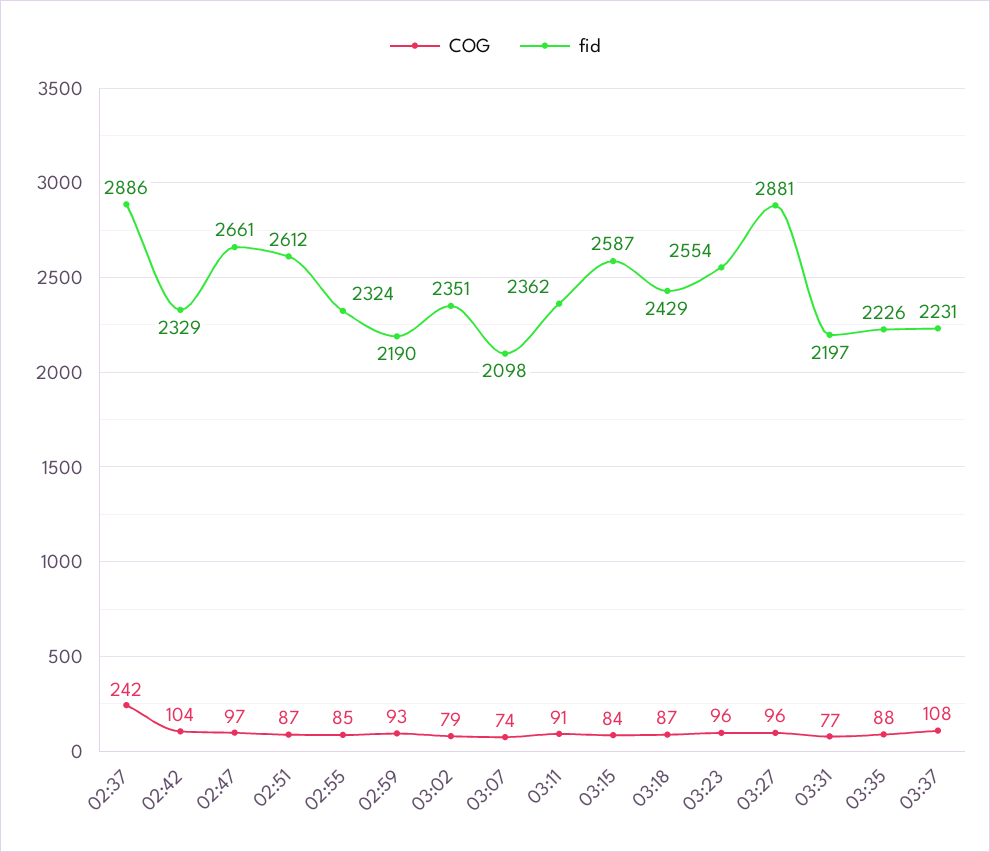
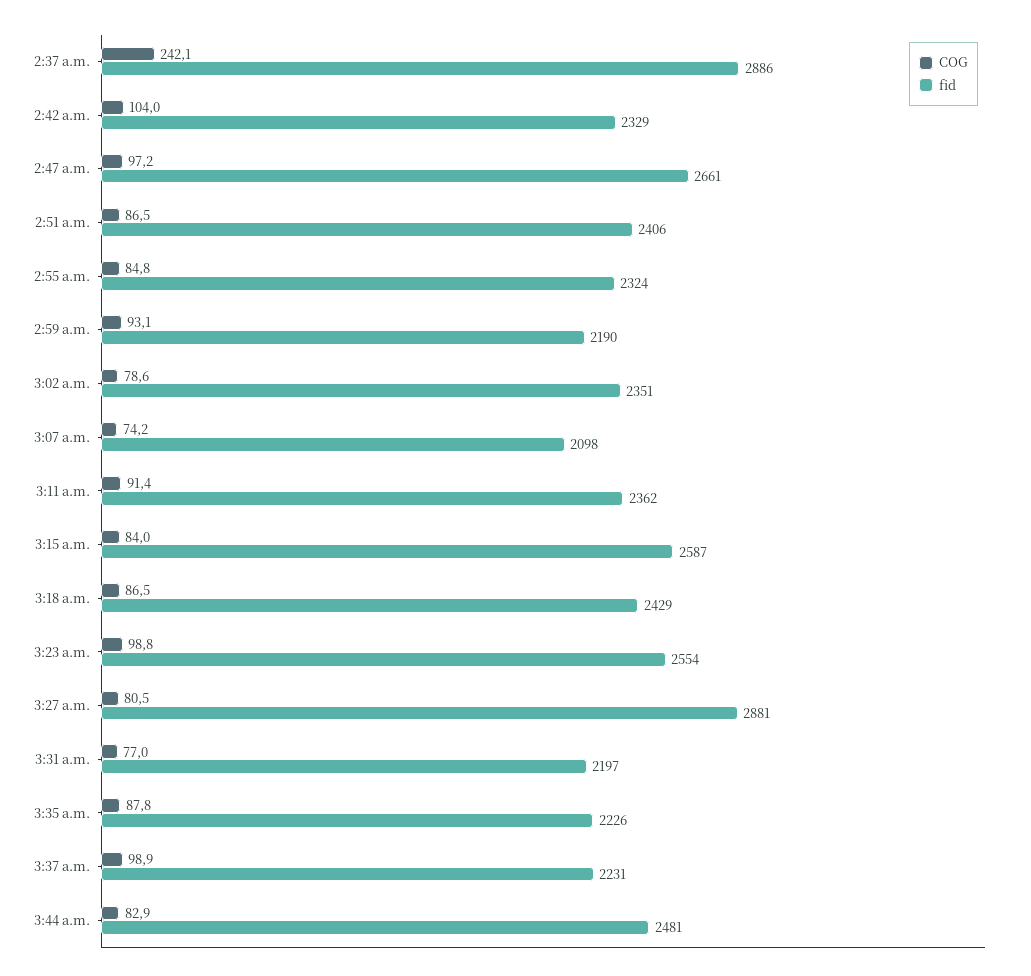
fid, 02:51: 2612 -> 2406
COG, 03:23: 96 -> 98.8
COG, 03:27: 96 -> 80.5
COG, 03:37: 108 -> 98.9
COG, 3:44 a.m.: none -> 82.9
fid, 3:44 a.m.: none -> 2481

